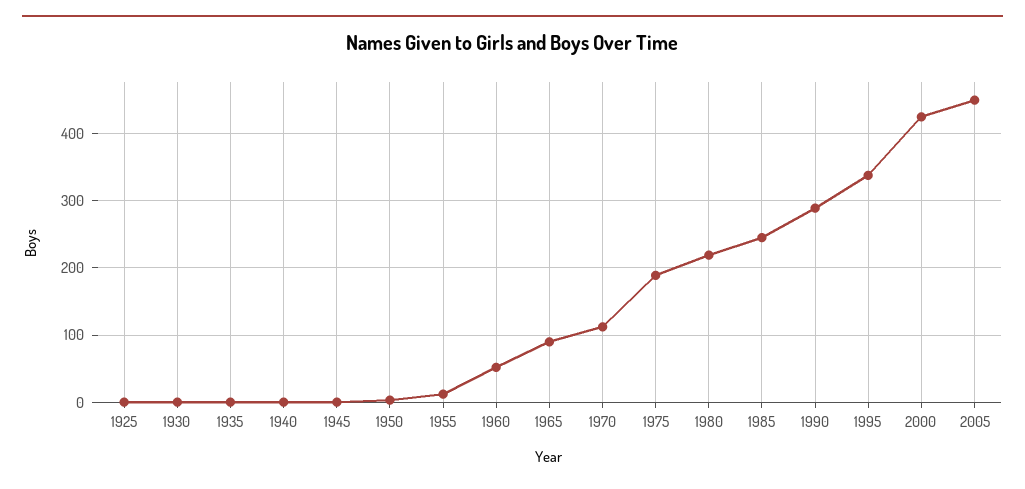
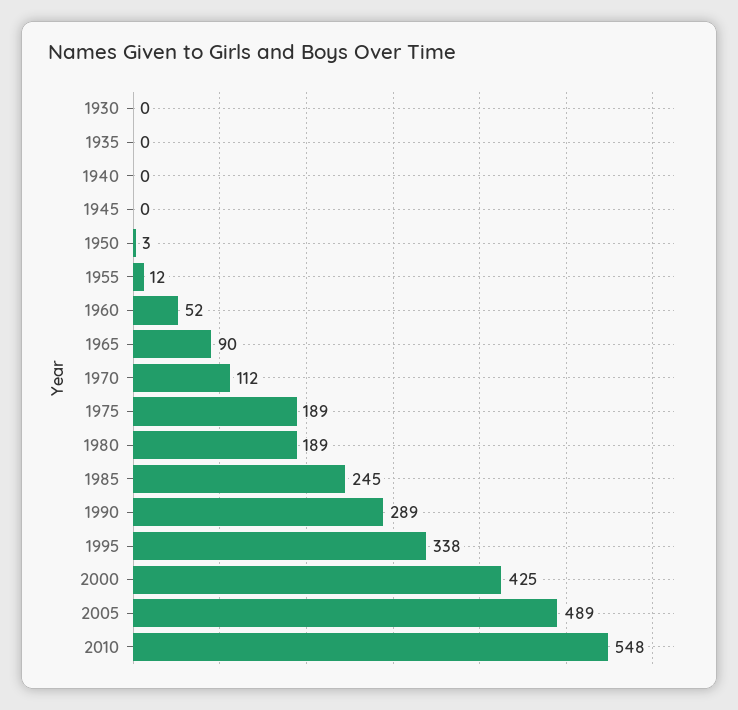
1925: 0 -> none
1980: 220 -> 189
2005: 450 -> 489
2010: none -> 548

